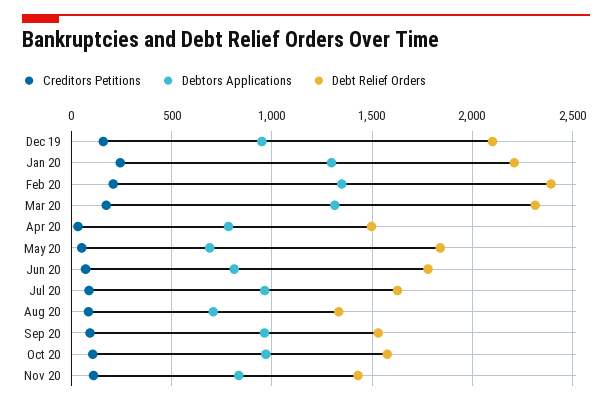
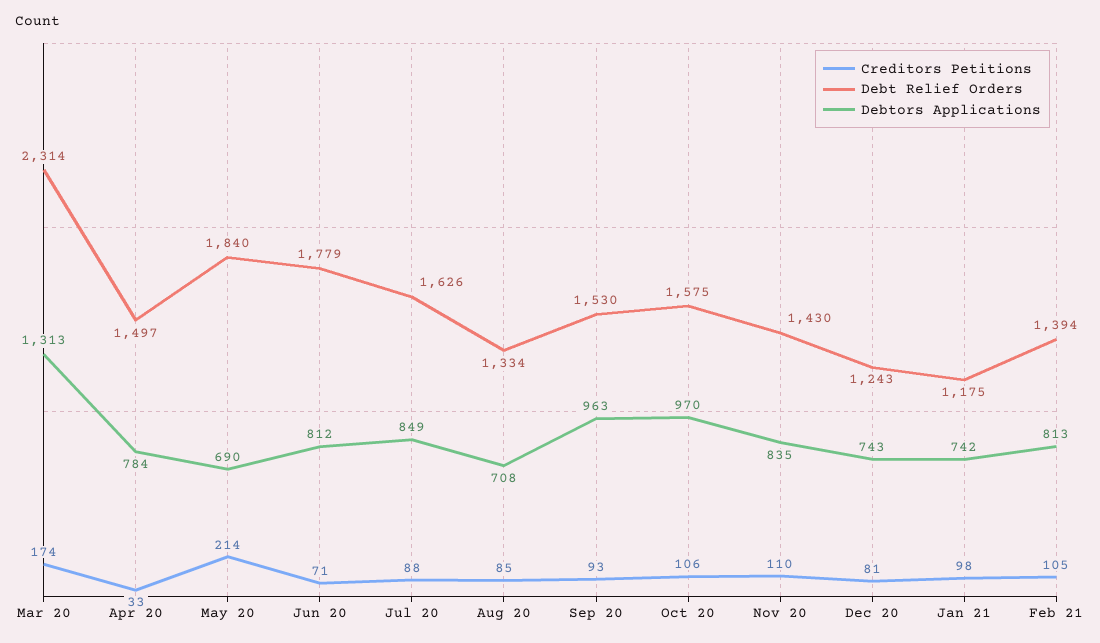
Creditors Petitions, Dec 19: 150 -> none
Debtors Applications, Dec 19: 950 -> none
Debt Relief Orders, Dec 19: 2100 -> none
Creditors Petitions, Jan 20: 250 -> none
Debtors Applications, Jan 20: 1300 -> none
Debt Relief Orders, Jan 20: 2200 -> none
Creditors Petitions, Feb 20: 200 -> none
Debtors Applications, Feb 20: 1350 -> none
Debt Relief Orders, Feb 20: 2400 -> none
Creditors Petitions, May 20: 50 -> 214
Debtors Applications, Jul 20: 950 -> 849
Creditors Petitions, Dec 20: none -> 81
Debt Relief Orders, Dec 20: none -> 1243
Debtors Applications, Dec 20: none -> 743
Creditors Petitions, Jan 21: none -> 98
Debt Relief Orders, Jan 21: none -> 1175
Debtors Applications, Jan 21: none -> 742
Creditors Petitions, Feb 21: none -> 105
Debt Relief Orders, Feb 21: none -> 1394
Debtors Applications, Feb 21: none -> 813

